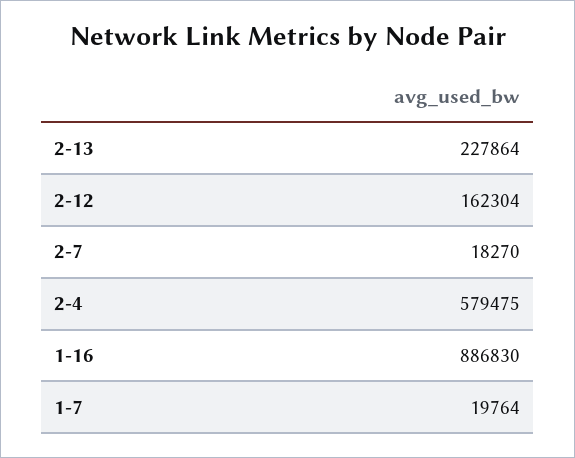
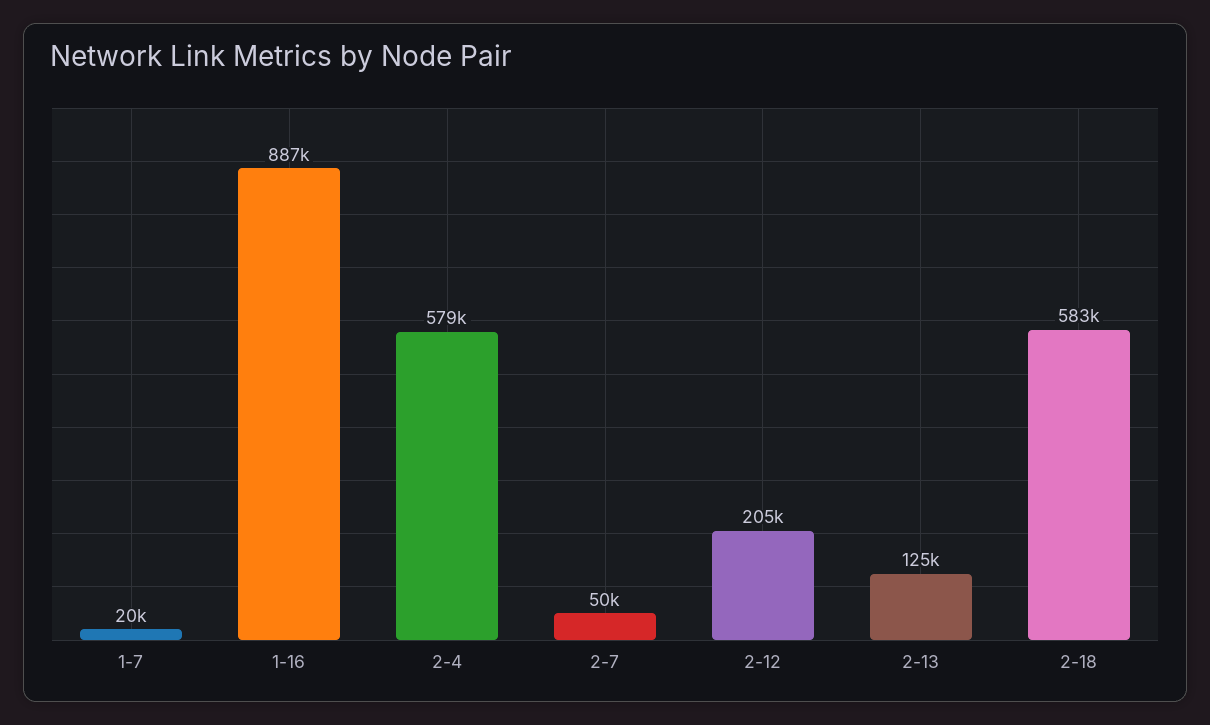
2-13: 227864 -> 125000
2-12: 162304 -> 205000
2-7: 18270 -> 50000
2-18: none -> 583000

